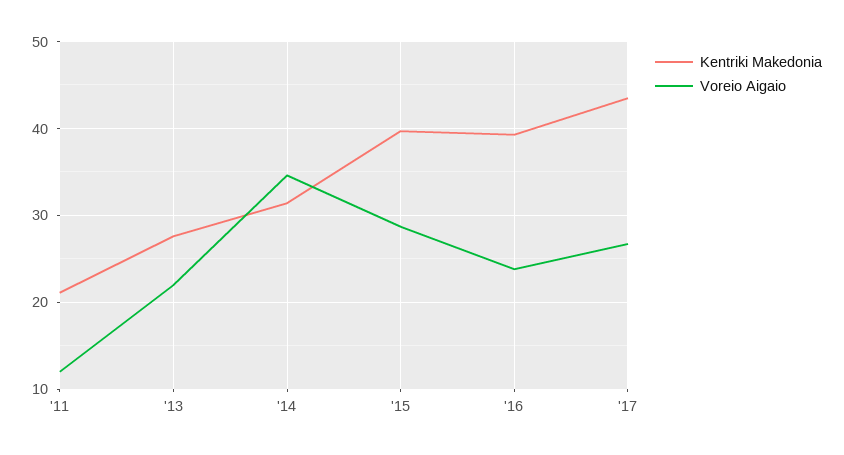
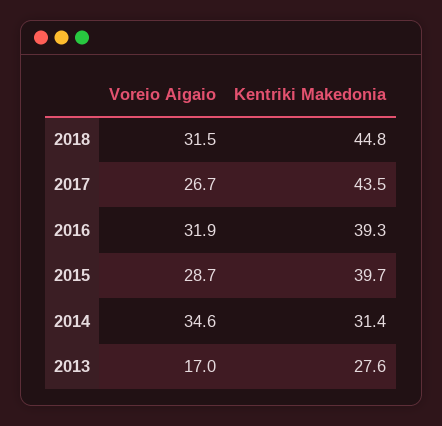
Kentriki Makedonia, '11: 21 -> none
Voreio Aigaio, '11: 12 -> none
Voreio Aigaio, '13: 22 -> 17
Voreio Aigaio, '16: 24 -> 31.9
Voreio Aigaio, 2018: none -> 31.5
Kentriki Makedonia, 2018: none -> 44.8

